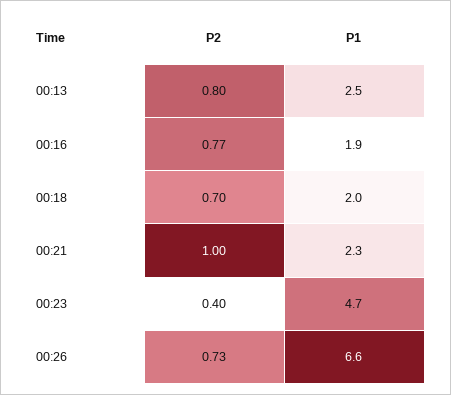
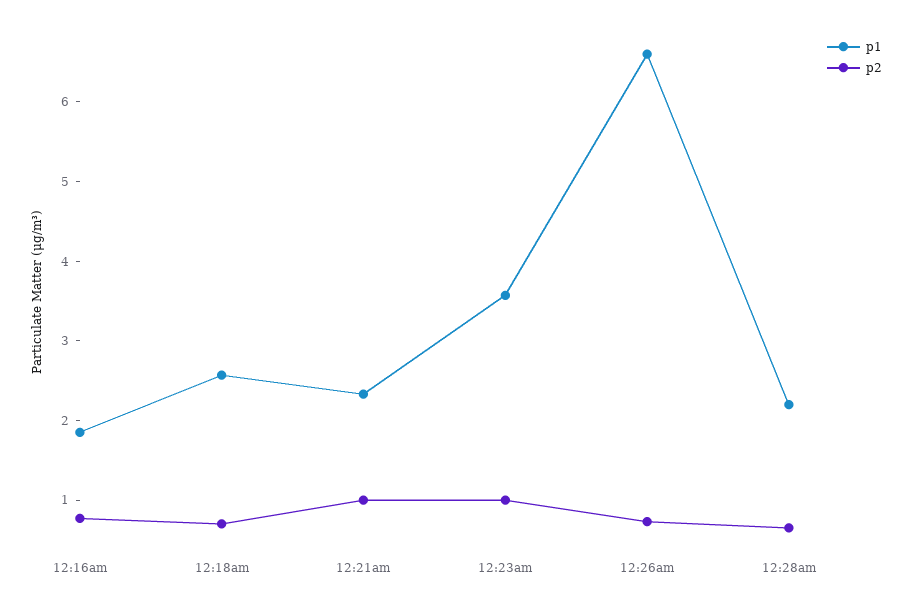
P2, 00:13: 0.8 -> none
P1, 00:13: 2.5 -> none
P1, 00:18: 2 -> 2.6
P2, 00:23: 0.4 -> 1
P1, 00:23: 4.7 -> 3.6
P1, 12:28am: none -> 2.2
P2, 12:28am: none -> 0.6

